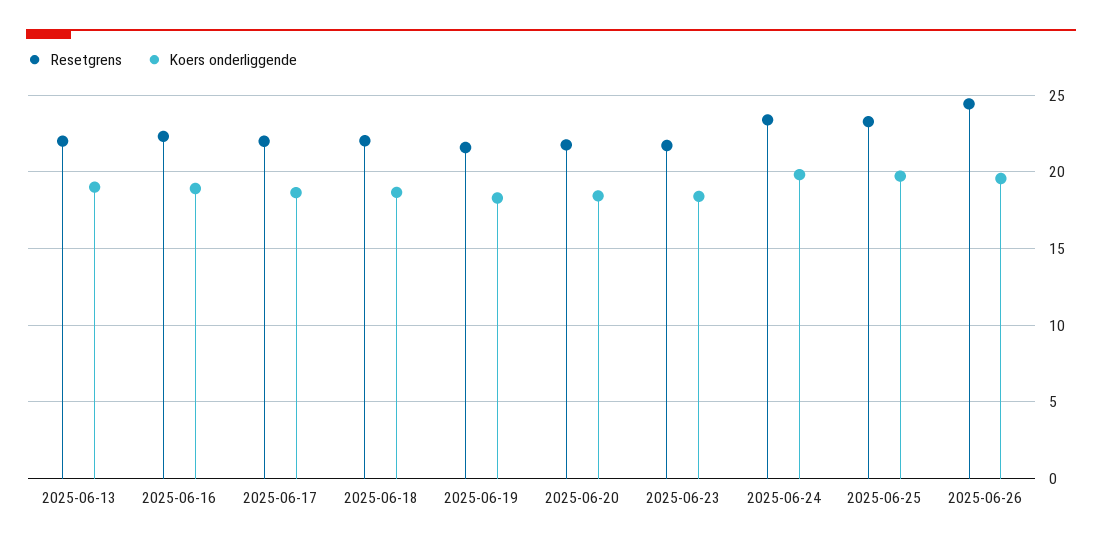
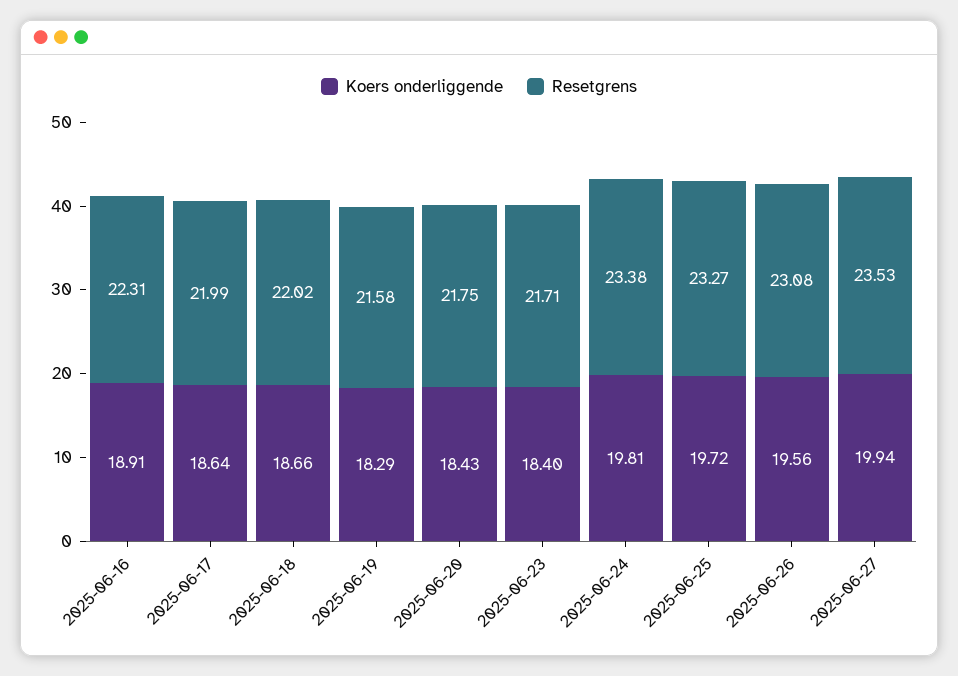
Resetgrens, 2025-06-13: 22 -> none
Koers onderliggende, 2025-06-13: 19 -> none
Resetgrens, 2025-06-26: 24.5 -> 23.08
Koers onderliggende, 2025-06-27: none -> 19.94
Resetgrens, 2025-06-27: none -> 23.53

